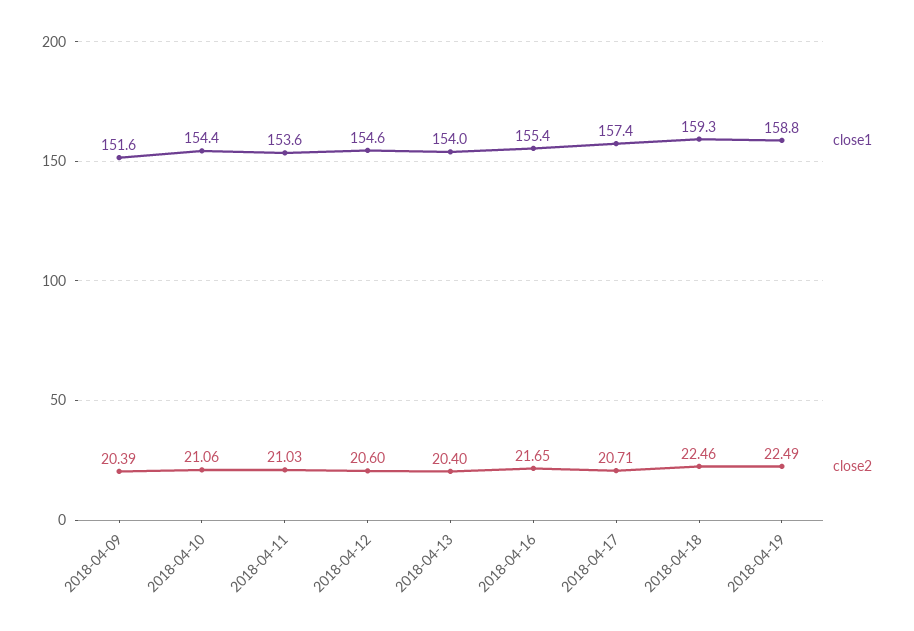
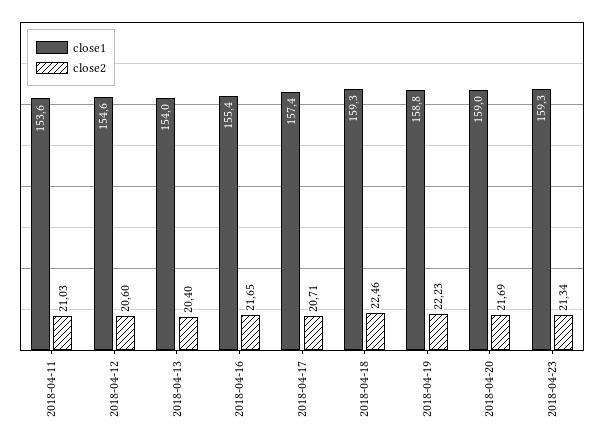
close1, 2018-04-09: 151.6 -> none
close2, 2018-04-09: 20.39 -> none
close1, 2018-04-10: 154.4 -> none
close2, 2018-04-10: 21.06 -> none
close2, 2018-04-19: 22.49 -> 22.23
close1, 2018-04-20: none -> 159
close2, 2018-04-20: none -> 21.69
close1, 2018-04-23: none -> 159.3
close2, 2018-04-23: none -> 21.34

